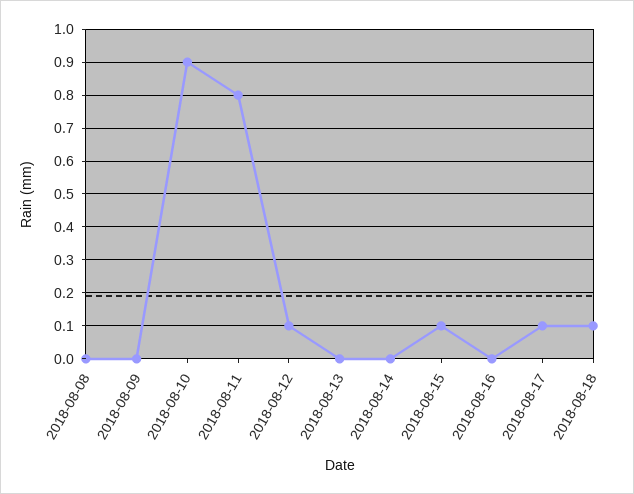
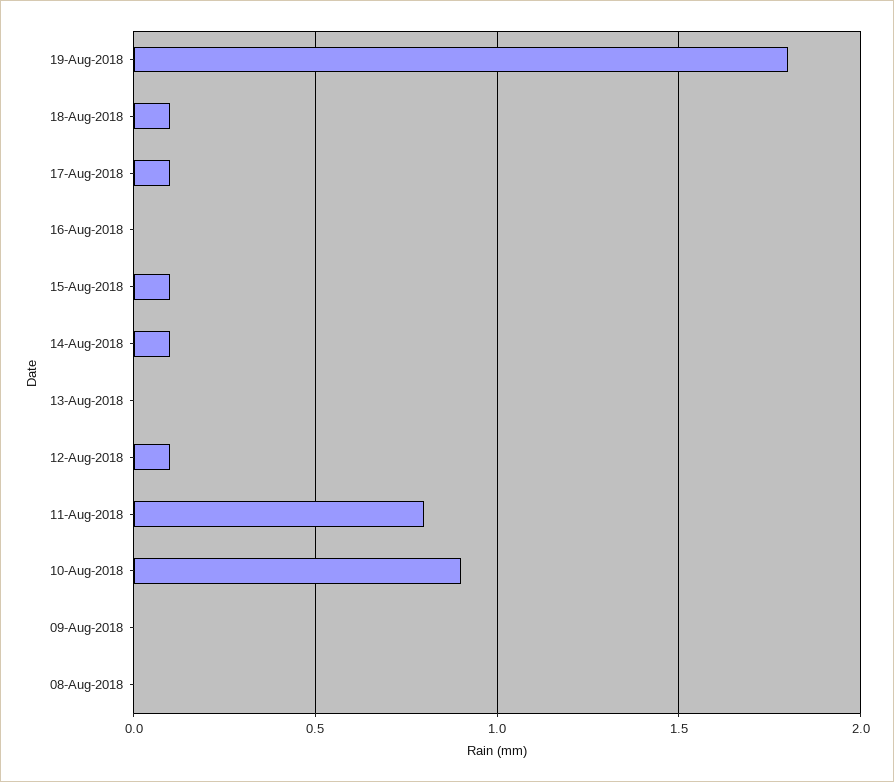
2018-08-14: 0 -> 0.1
19-Aug-2018: none -> 1.8

